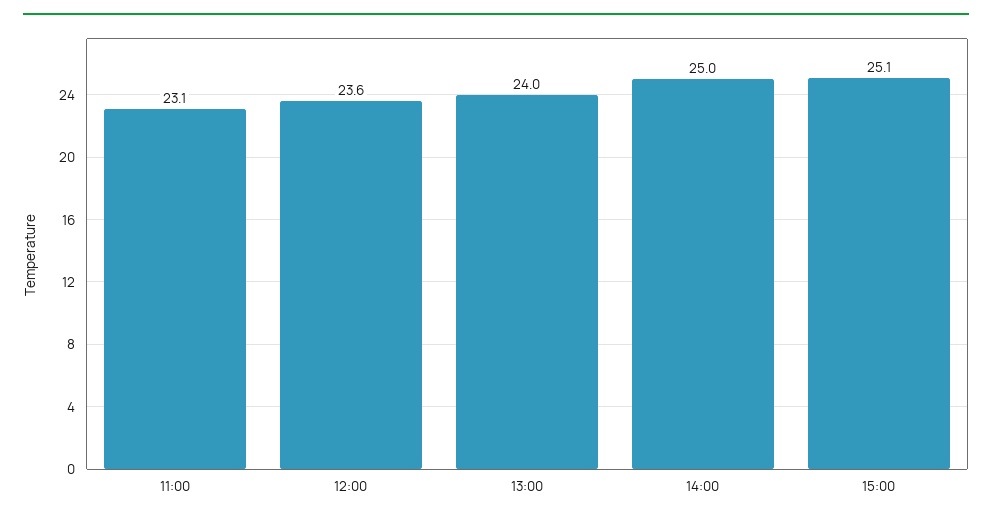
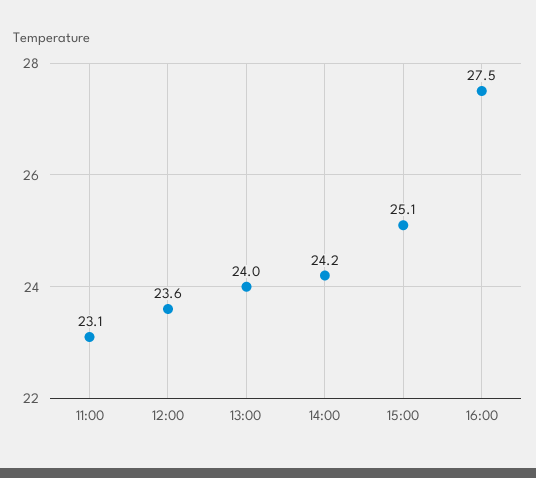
14:00: 25 -> 24.2
16:00: none -> 27.5

